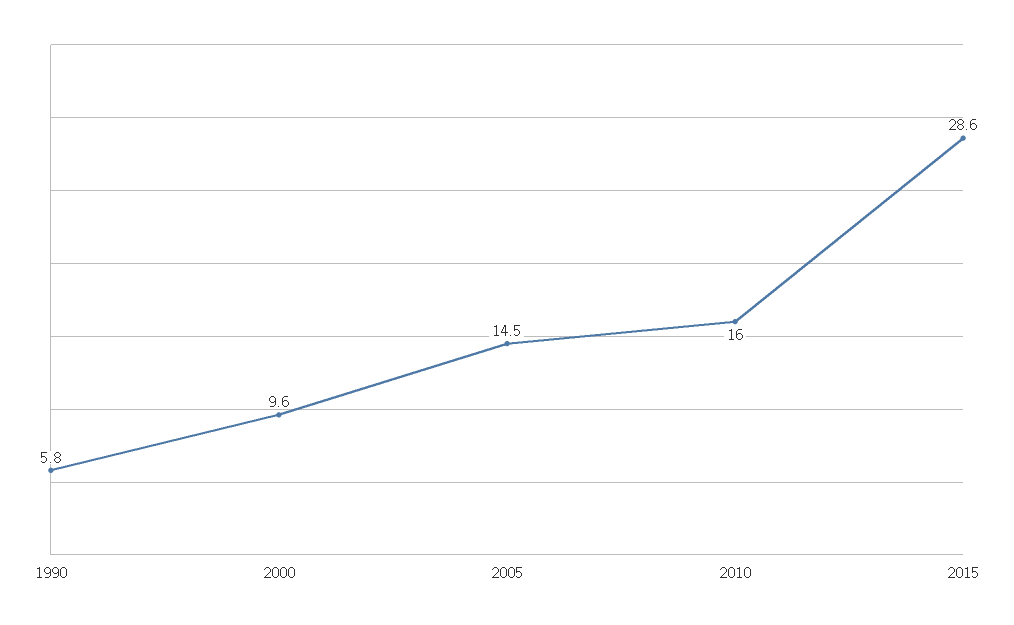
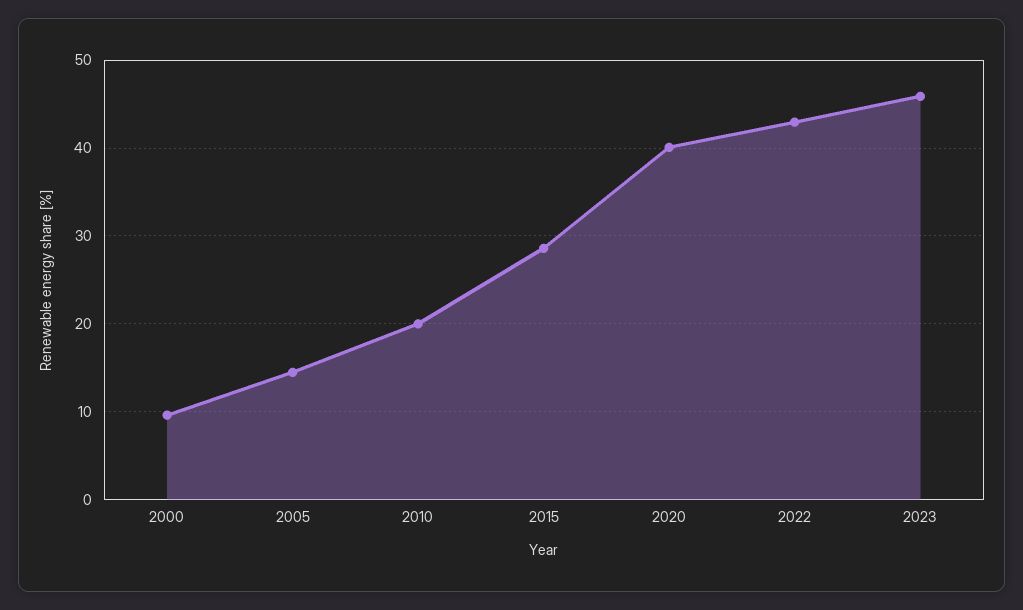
1990: 5.8 -> none
2010: 16 -> 20
2020: none -> 40
2022: none -> 43
2023: none -> 46

